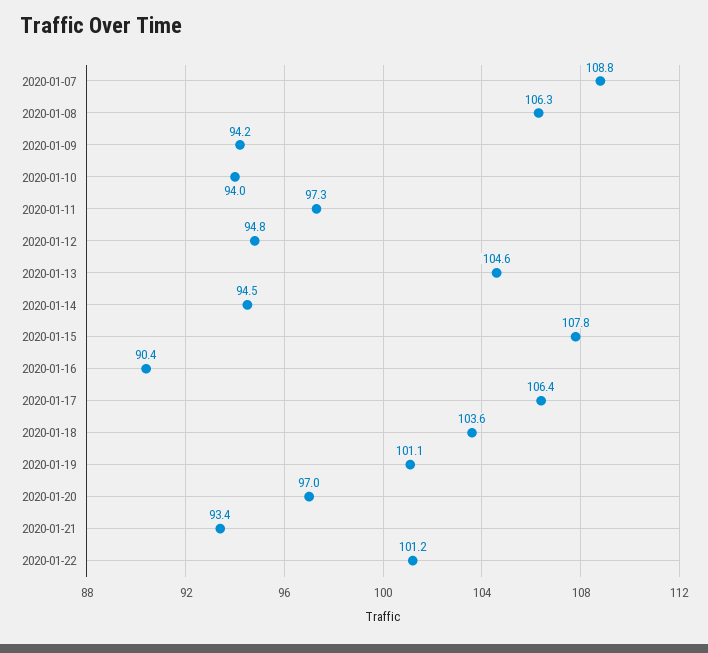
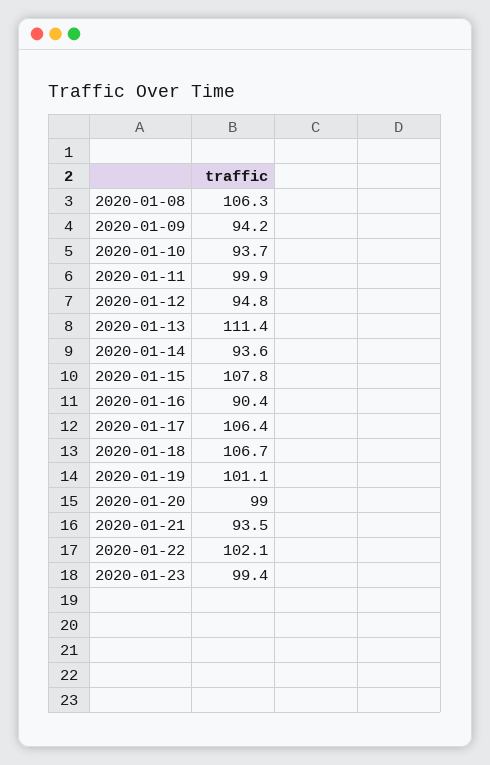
2020-01-07: 108.8 -> none
2020-01-10: 94 -> 93.7
2020-01-11: 97.3 -> 99.9
2020-01-13: 104.6 -> 111.4
2020-01-14: 94.5 -> 93.6
2020-01-18: 103.6 -> 106.7
2020-01-20: 97 -> 99
2020-01-21: 93.4 -> 93.5
2020-01-22: 101.2 -> 102.1
2020-01-23: none -> 99.4

